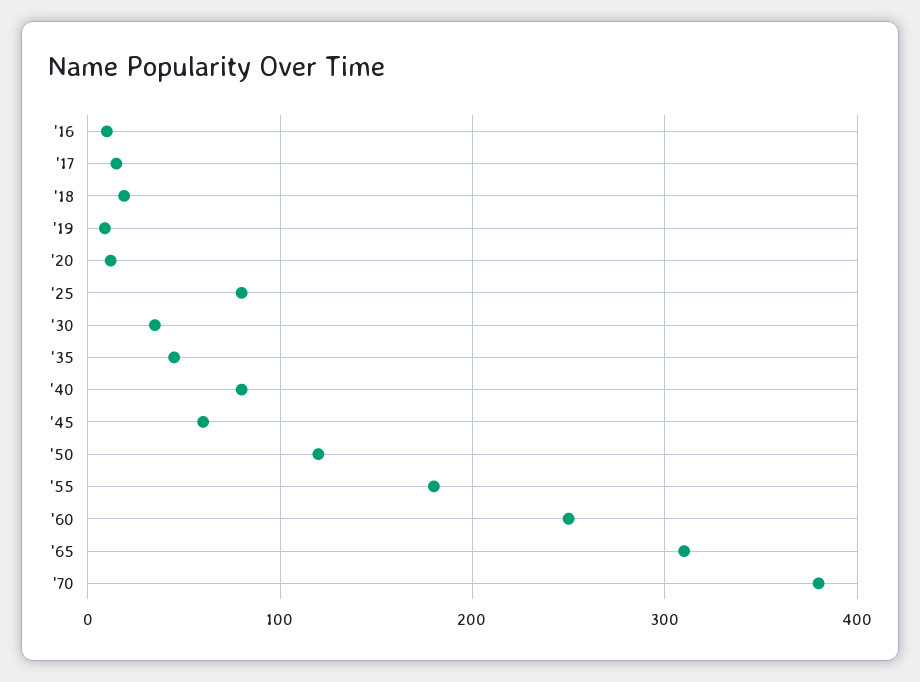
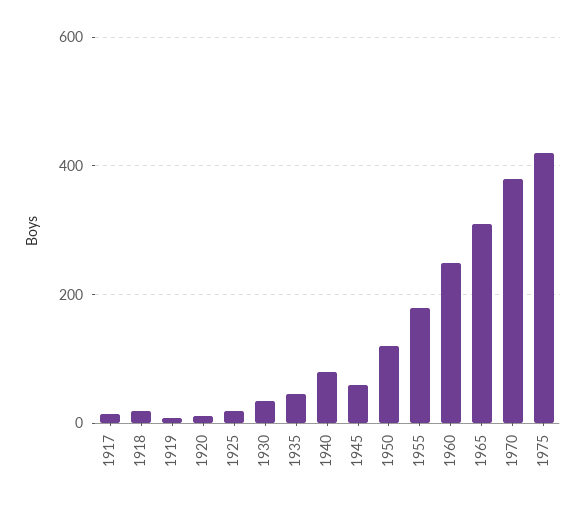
'16: 10 -> none
'25: 80 -> 20
1975: none -> 420

